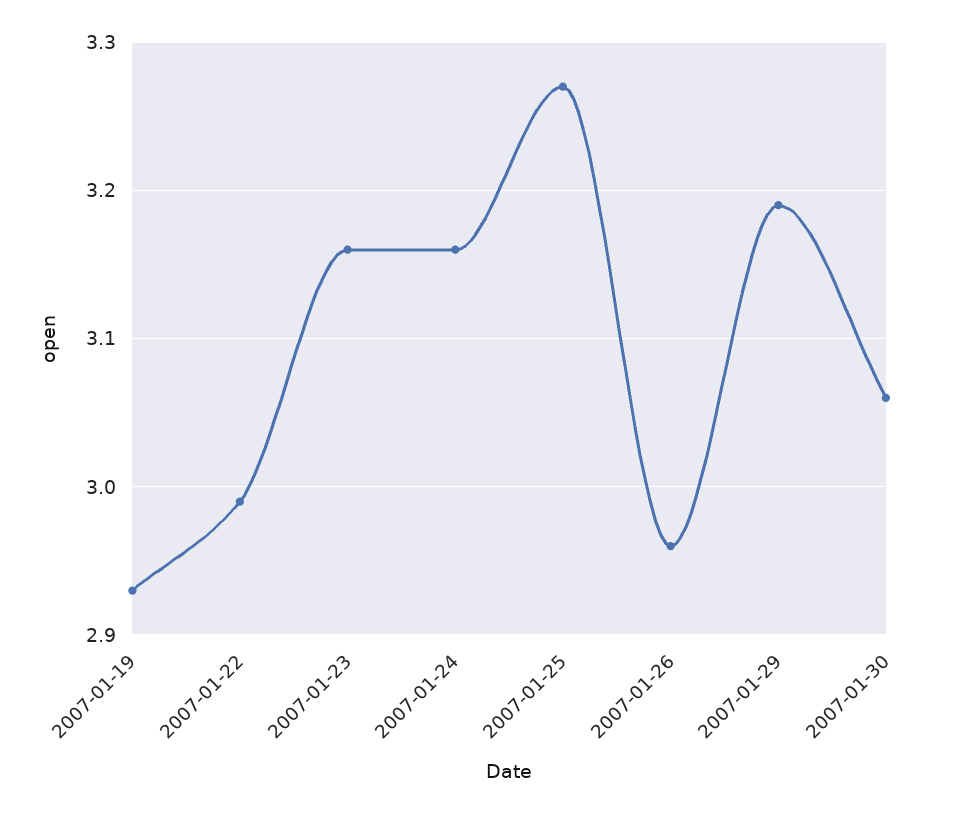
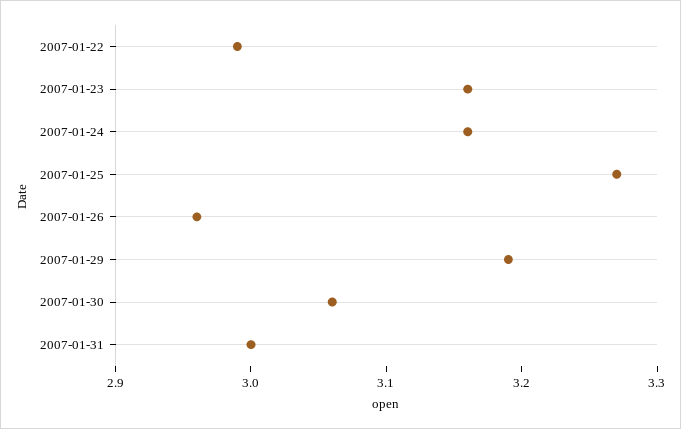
2007-01-19: 2.93 -> none
2007-01-31: none -> 3

